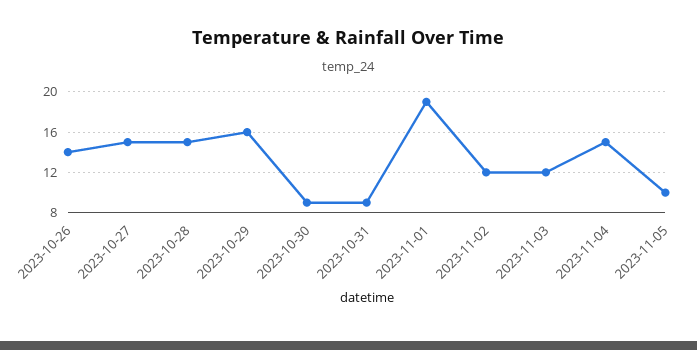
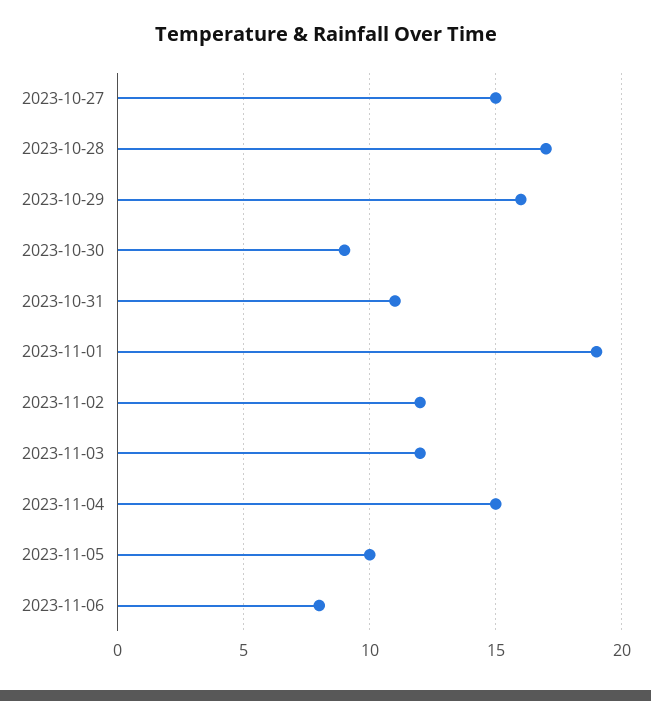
2023-10-26: 14 -> none
2023-10-28: 15 -> 17
2023-10-31: 9 -> 11
2023-11-06: none -> 8

